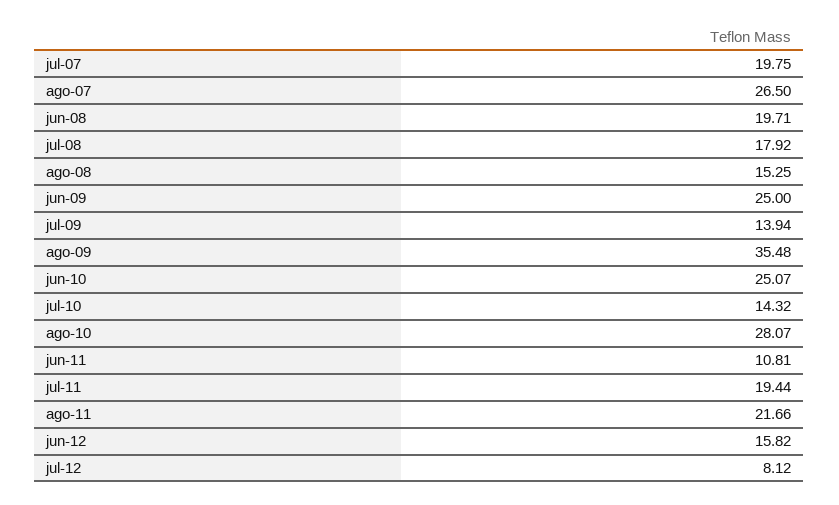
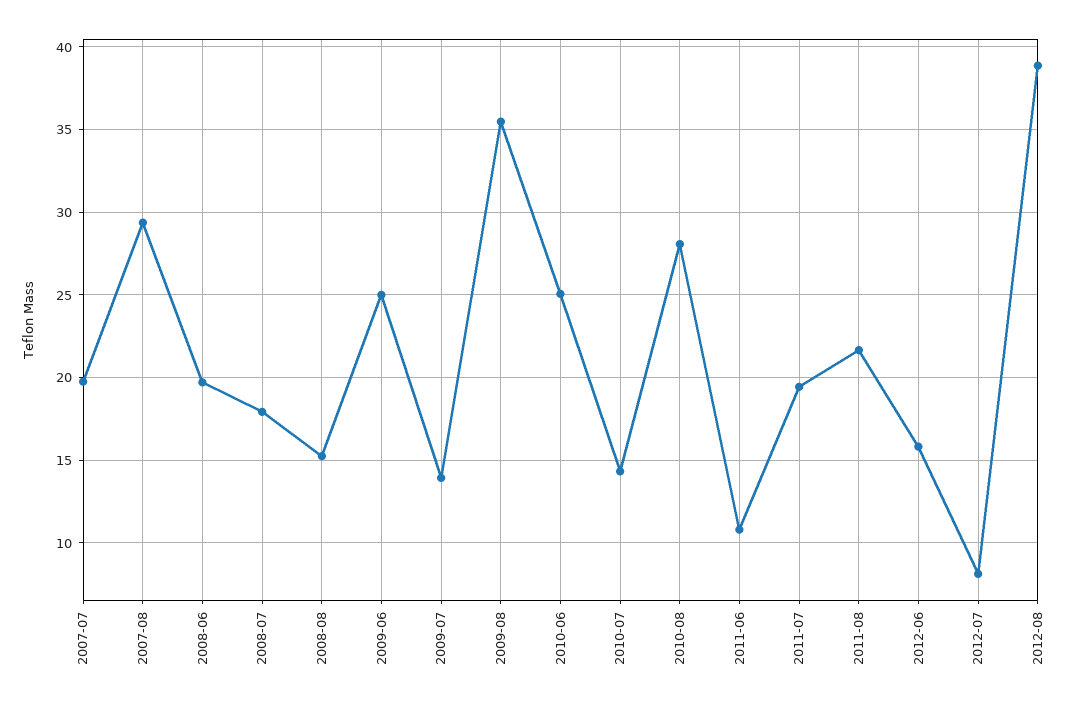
ago-07: 26.5 -> 29.5
2012-08: none -> 39

